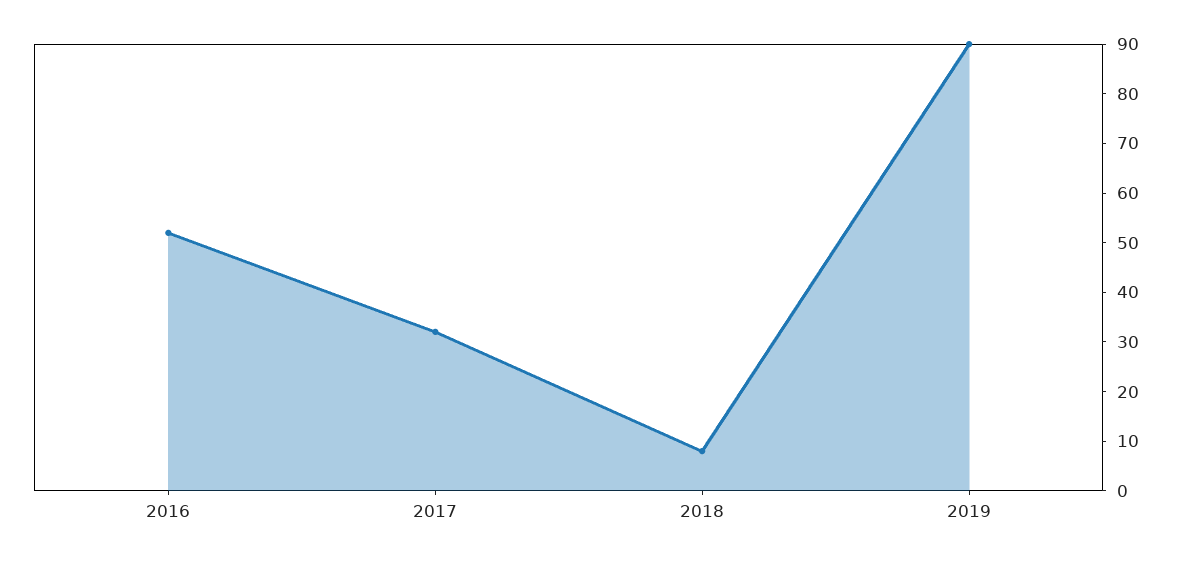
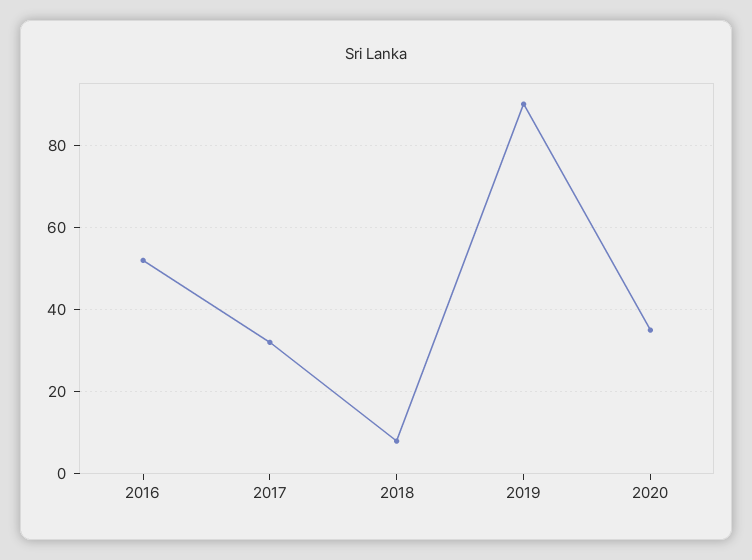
2020: none -> 35

